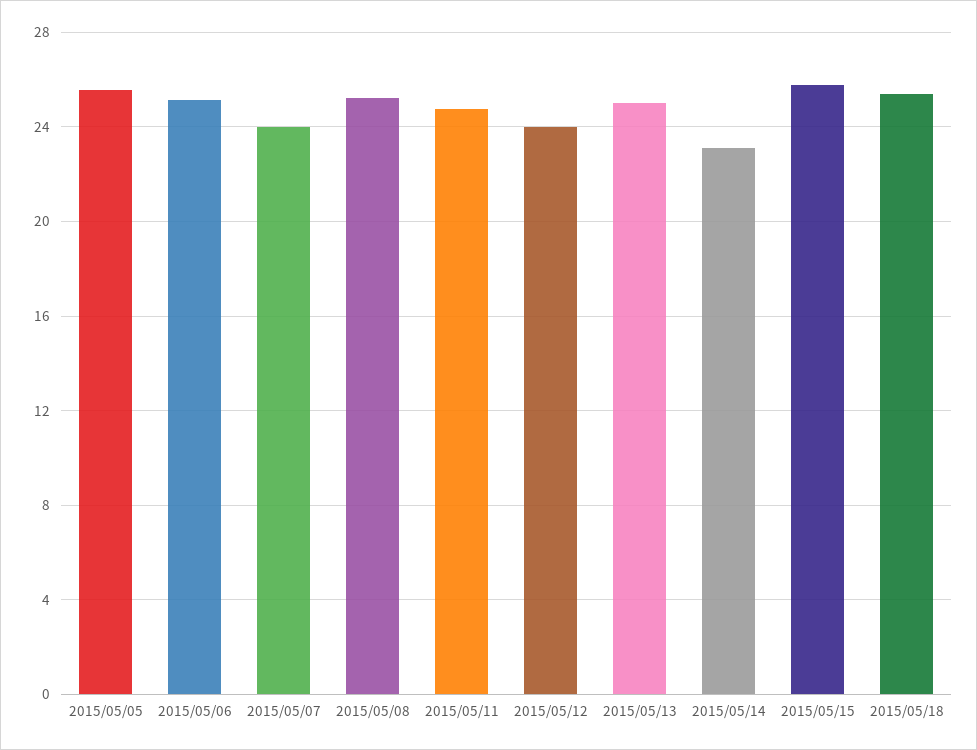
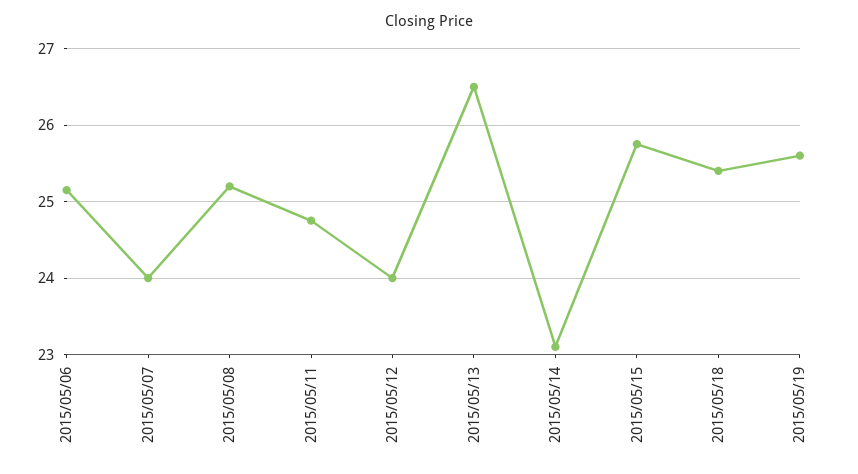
2015/05/05: 25.5 -> none
2015/05/13: 25 -> 26.5
2015/05/19: none -> 25.6

